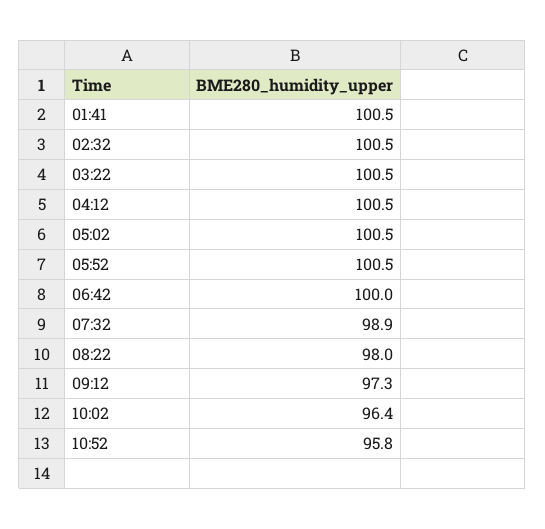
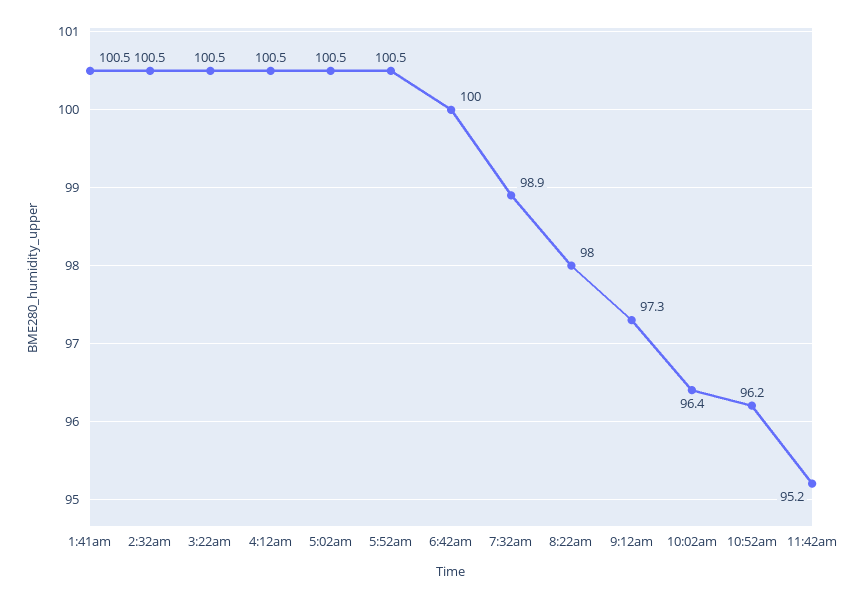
10:52: 95.8 -> 96.2
11:42am: none -> 95.2

